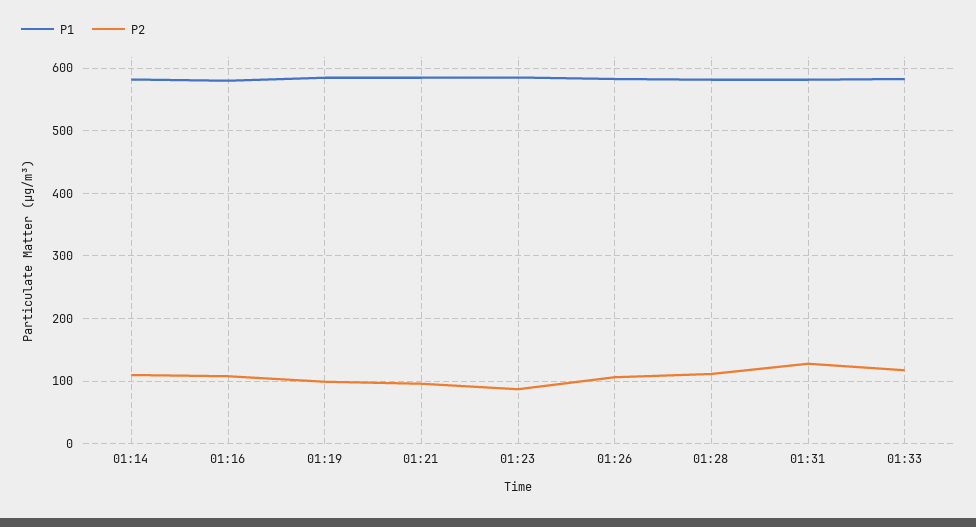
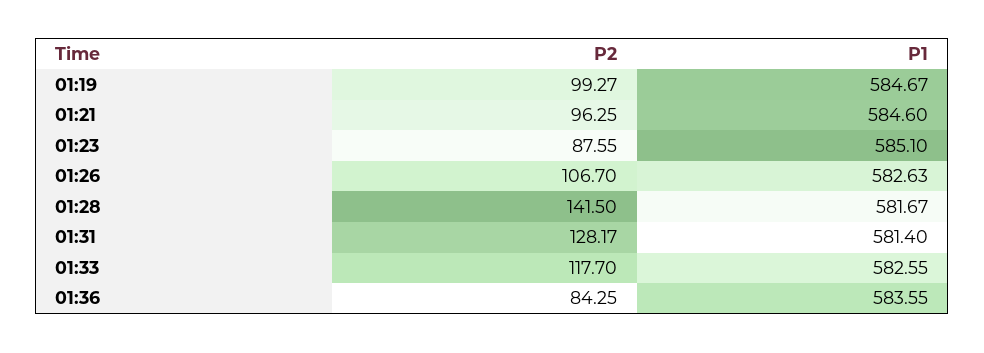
P1, 01:14: 580 -> none
P2, 01:14: 110 -> none
P1, 01:16: 580 -> none
P2, 01:16: 110 -> none
P2, 01:28: 110 -> 141.5
P2, 01:36: none -> 84.25
P1, 01:36: none -> 583.55

